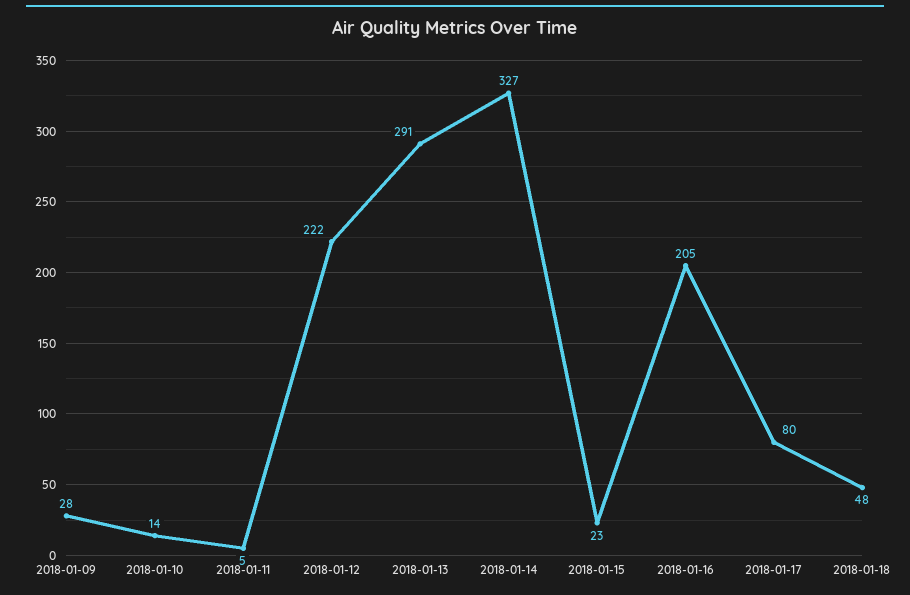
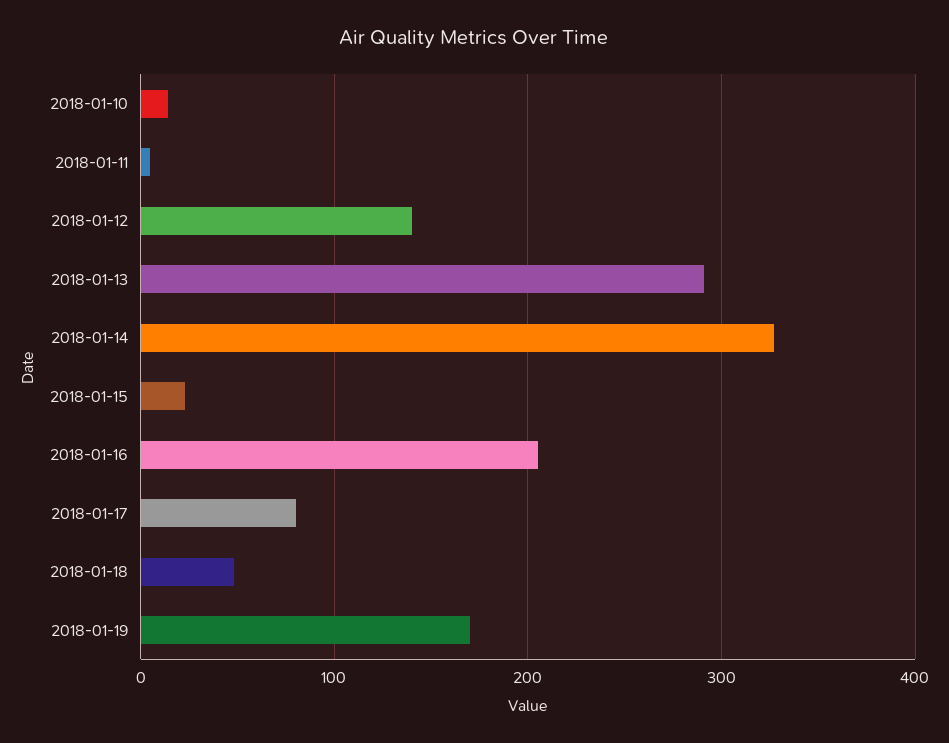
2018-01-09: 28 -> none
2018-01-12: 222 -> 140
2018-01-19: none -> 170

